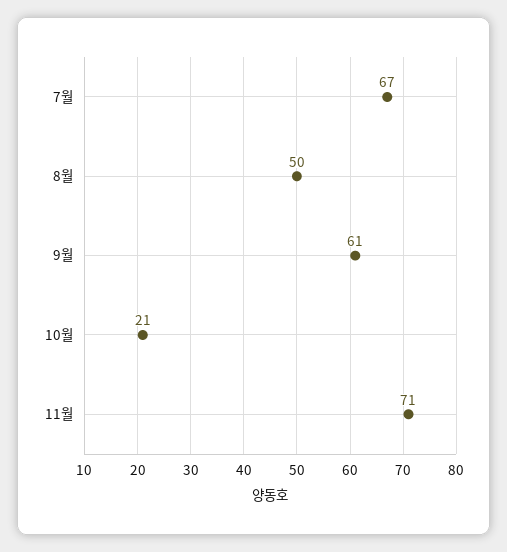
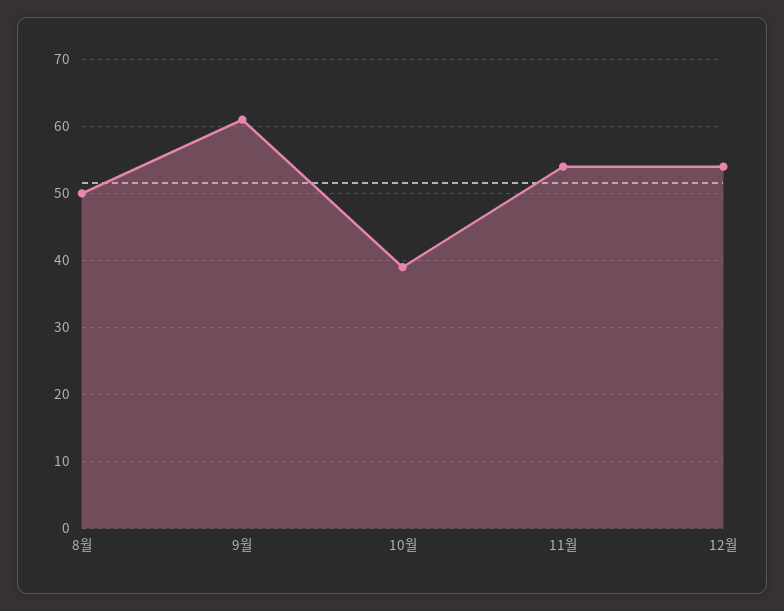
7월: 67 -> none
10월: 21 -> 39
11월: 71 -> 54
12월: none -> 54

